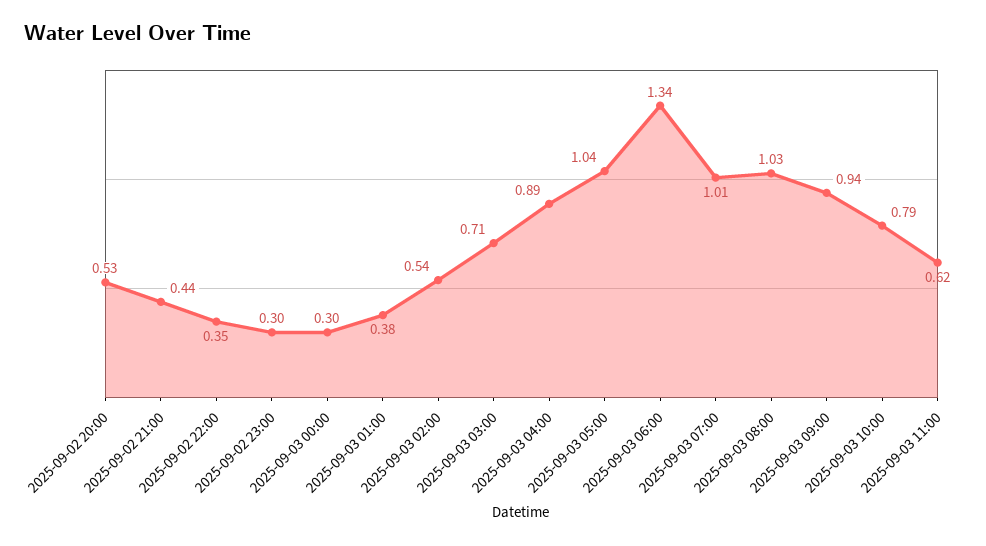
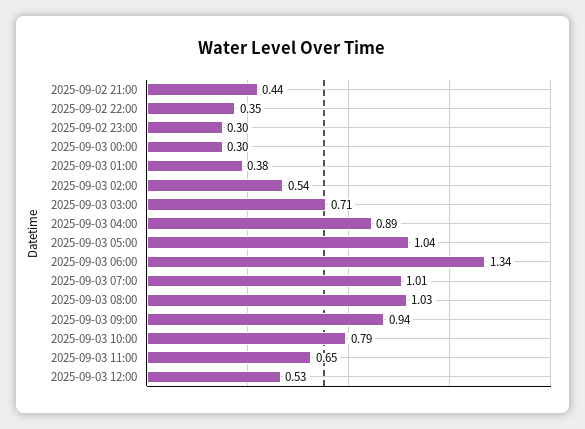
2025-09-02 20:00: 0.53 -> none
2025-09-03 11:00: 0.62 -> 0.65
2025-09-03 12:00: none -> 0.53

